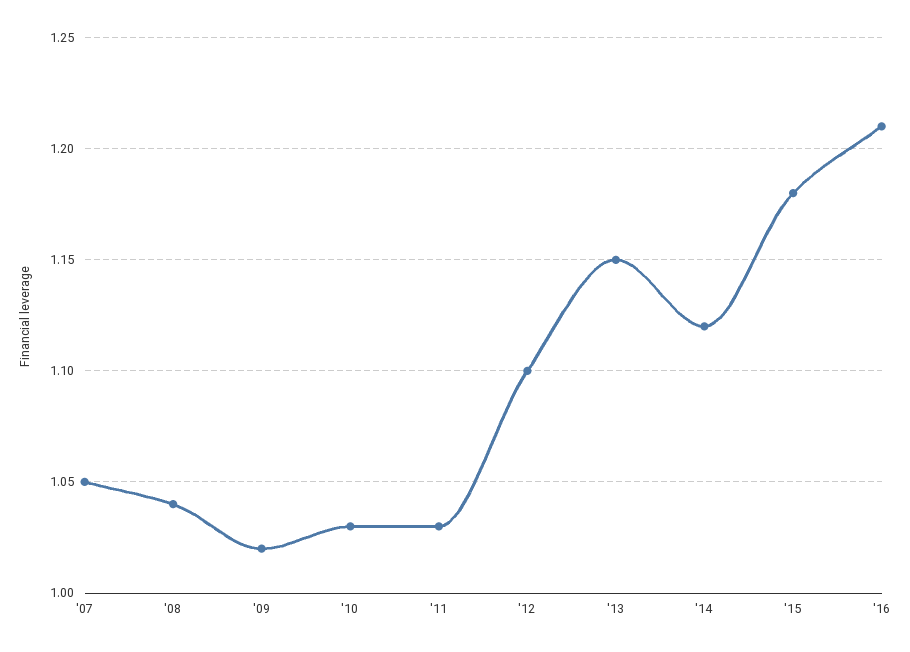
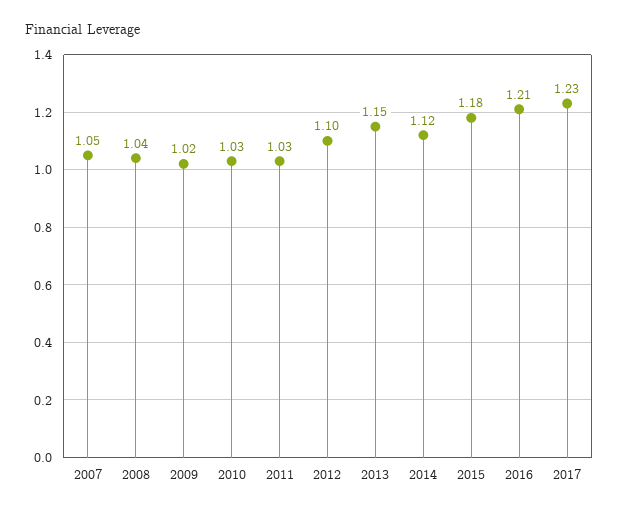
2017: none -> 1.23

